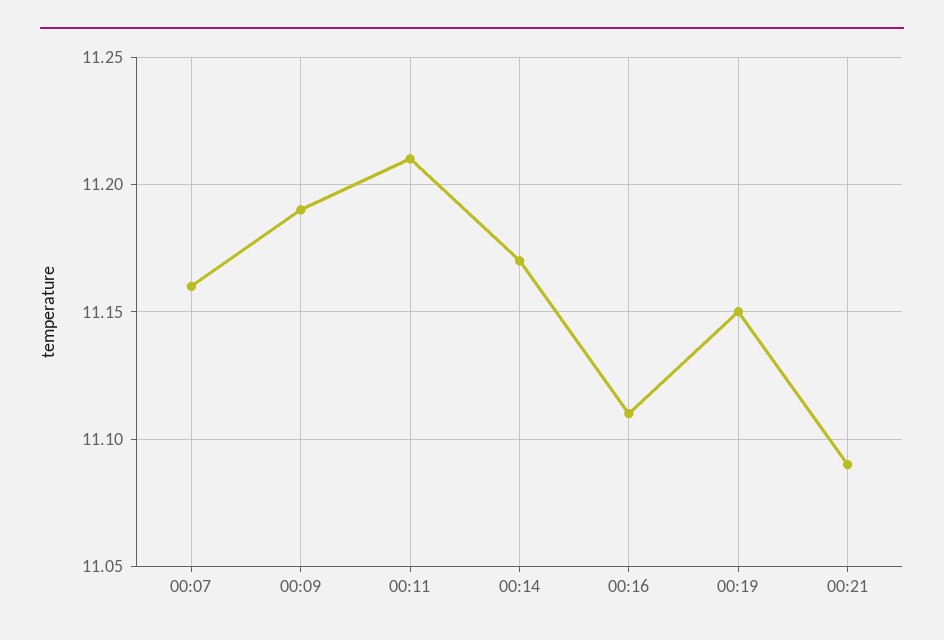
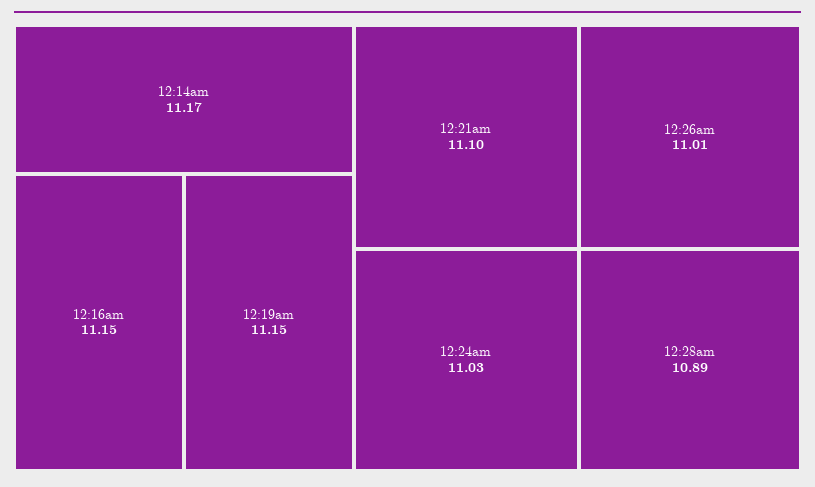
00:07: 11.16 -> none
00:09: 11.19 -> none
00:11: 11.21 -> none
00:16: 11.11 -> 11.15
00:21: 11.09 -> 11.1
12:24am: none -> 11.03
12:26am: none -> 11.01
12:28am: none -> 10.89

